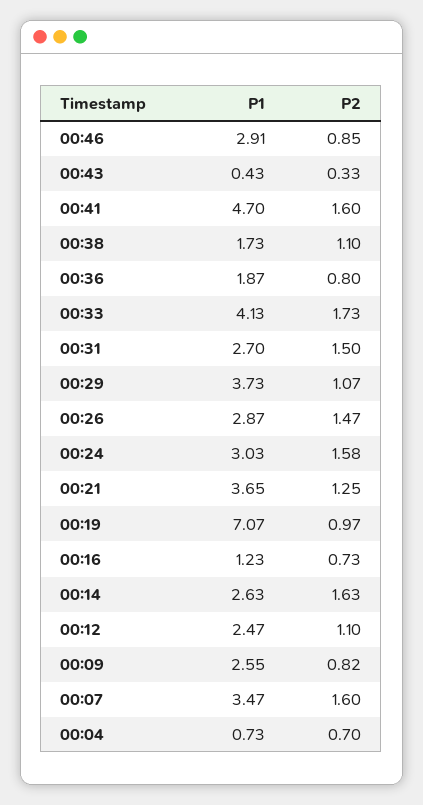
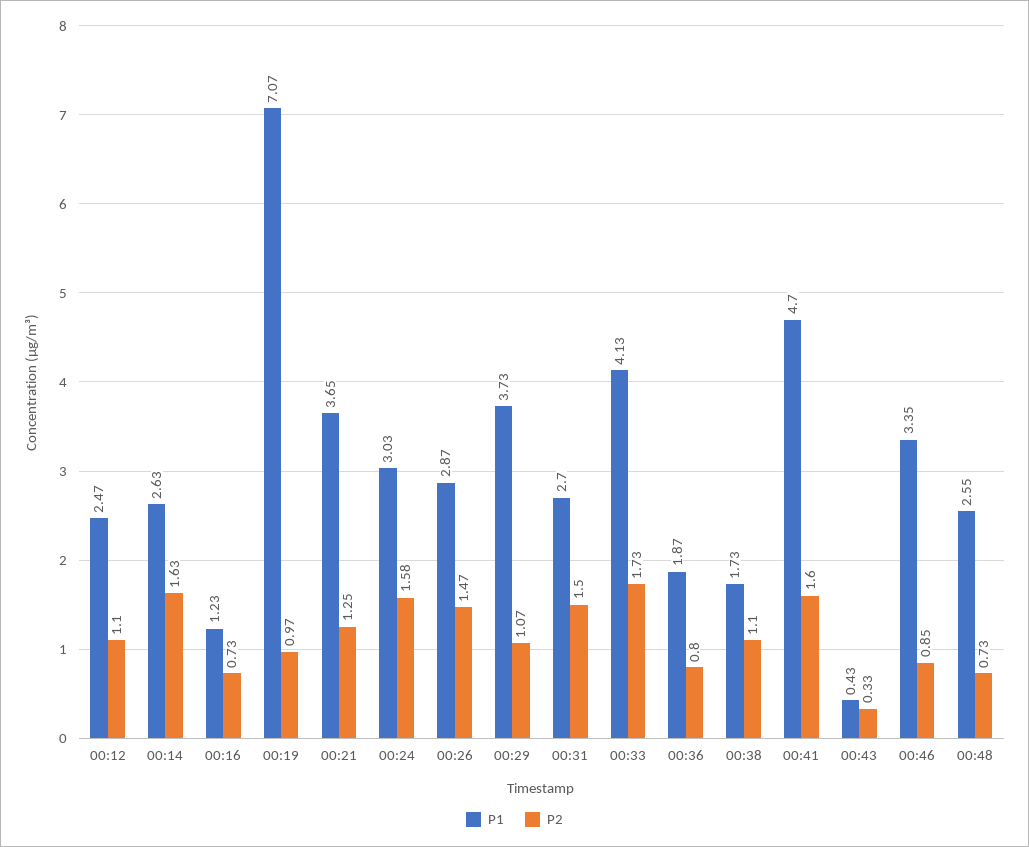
P1, 00:46: 2.91 -> 3.35
P1, 00:09: 2.55 -> none
P2, 00:09: 0.82 -> none
P1, 00:07: 3.47 -> none
P2, 00:07: 1.6 -> none
P1, 00:04: 0.73 -> none
P2, 00:04: 0.7 -> none
P1, 00:48: none -> 2.55
P2, 00:48: none -> 0.73

